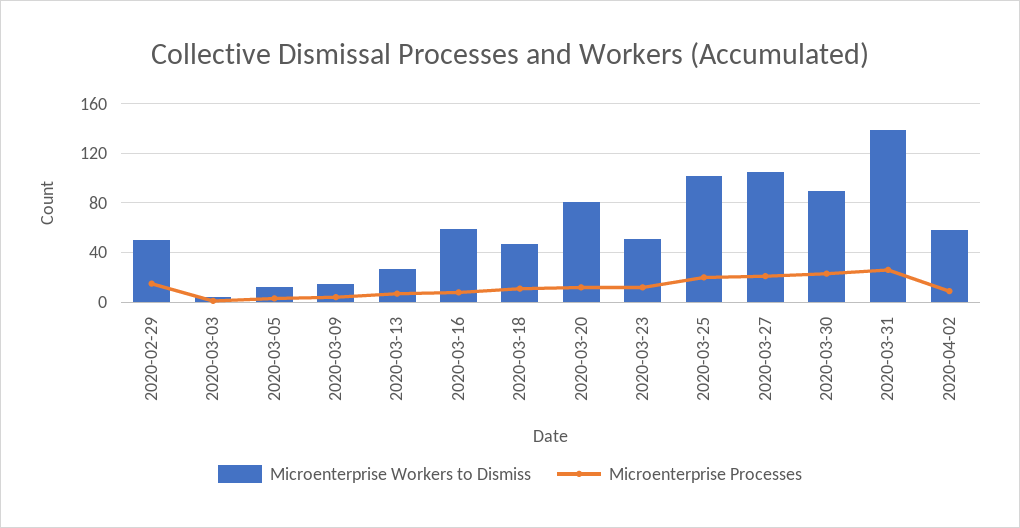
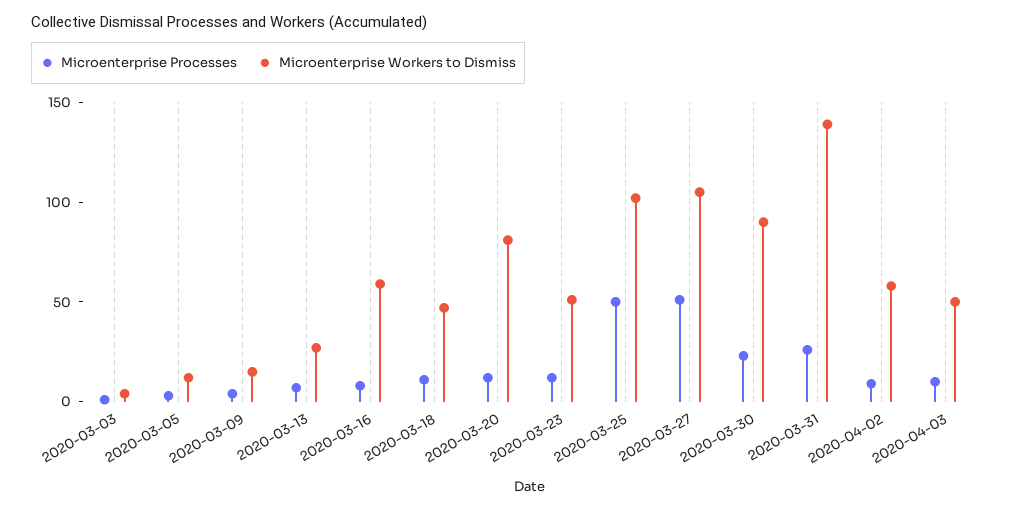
Microenterprise Workers to Dismiss, 2020-02-29: 50 -> none
Microenterprise Processes, 2020-02-29: 15 -> none
Microenterprise Processes, 2020-03-25: 20 -> 50
Microenterprise Processes, 2020-03-27: 20 -> 50
Microenterprise Processes, 2020-04-03: none -> 10
Microenterprise Workers to Dismiss, 2020-04-03: none -> 50

